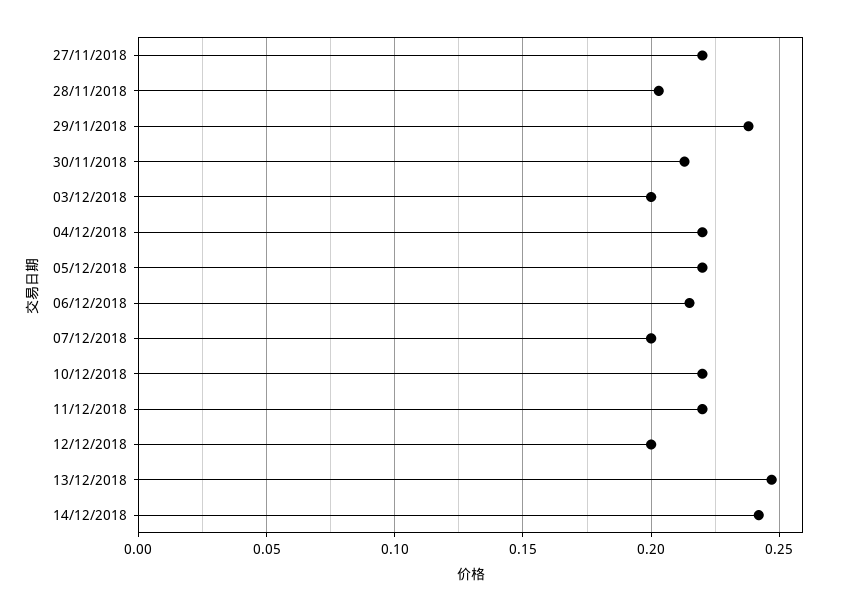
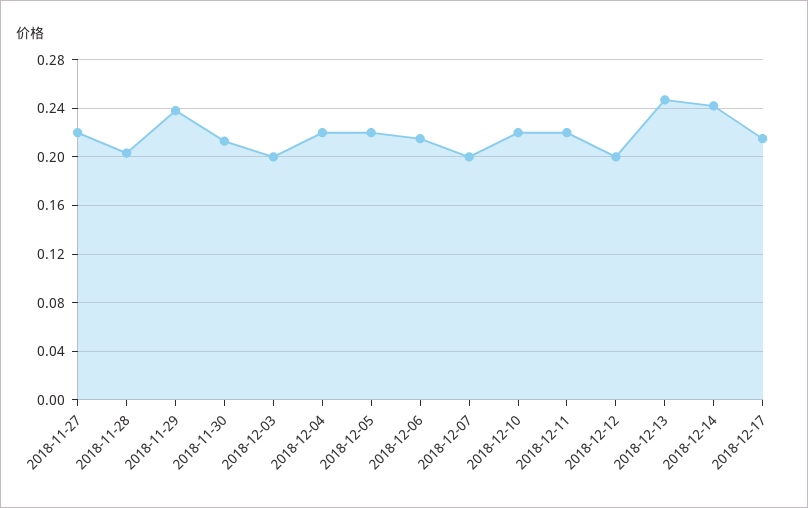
2018-12-17: none -> 0.215

